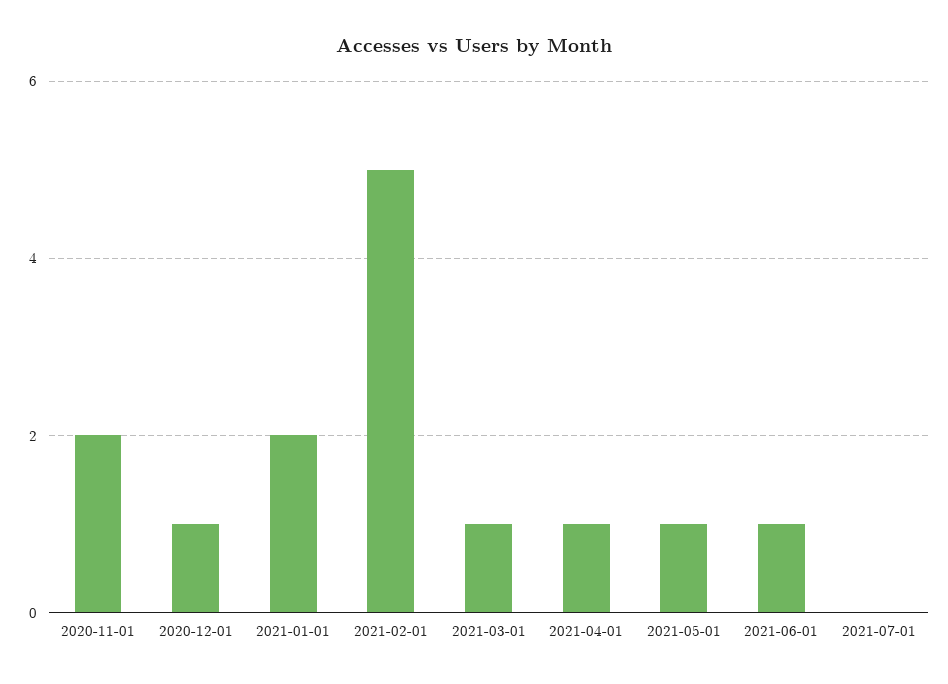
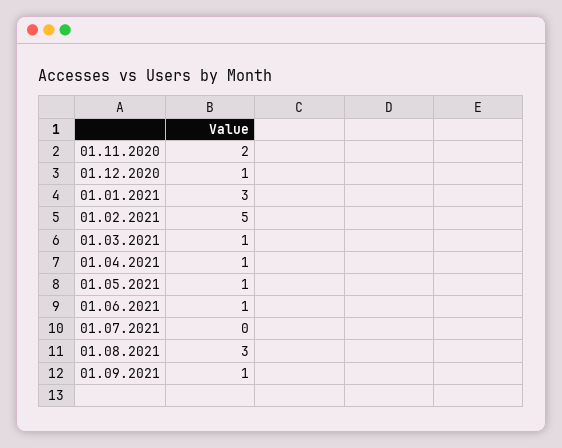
2021-01-01: 2 -> 3
01.08.2021: none -> 3
01.09.2021: none -> 1

